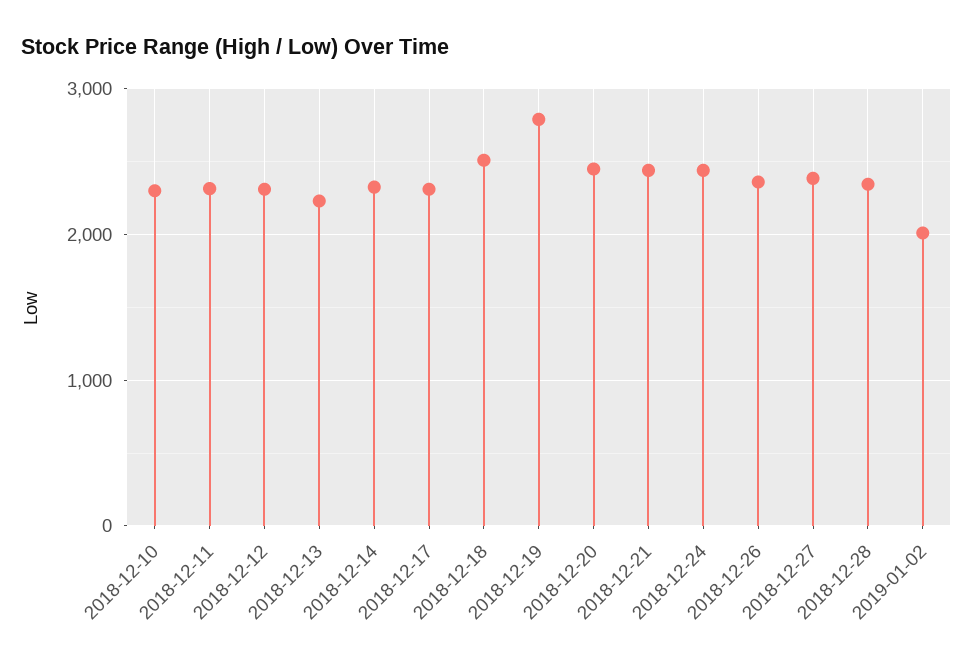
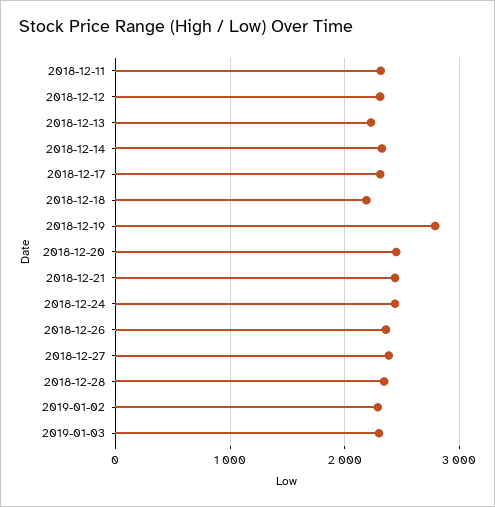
2018-12-10: 2300 -> none
2018-12-18: 2500 -> 2200
2019-01-02: 2000 -> 2300
2019-01-03: none -> 2300

